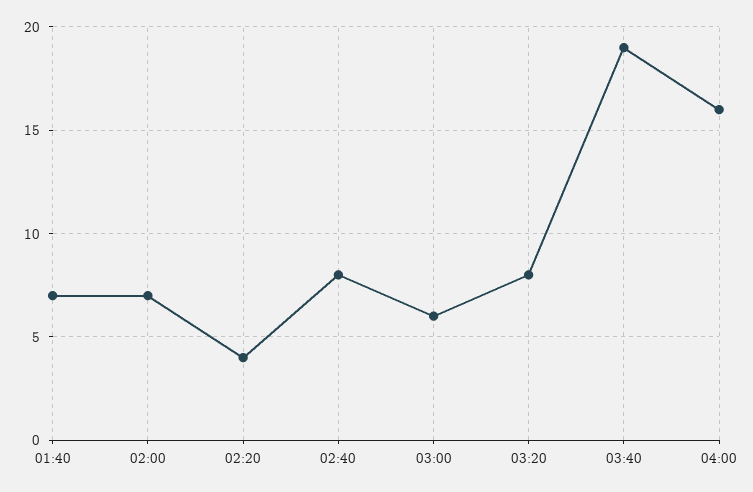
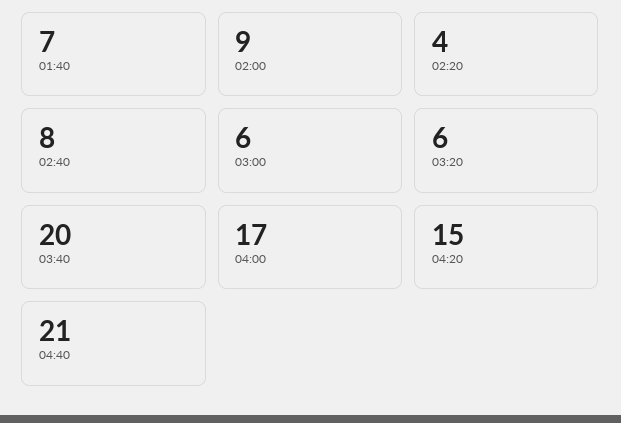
02:00: 7 -> 9
03:20: 8 -> 6
03:40: 19 -> 20
04:00: 16 -> 17
04:20: none -> 15
04:40: none -> 21

